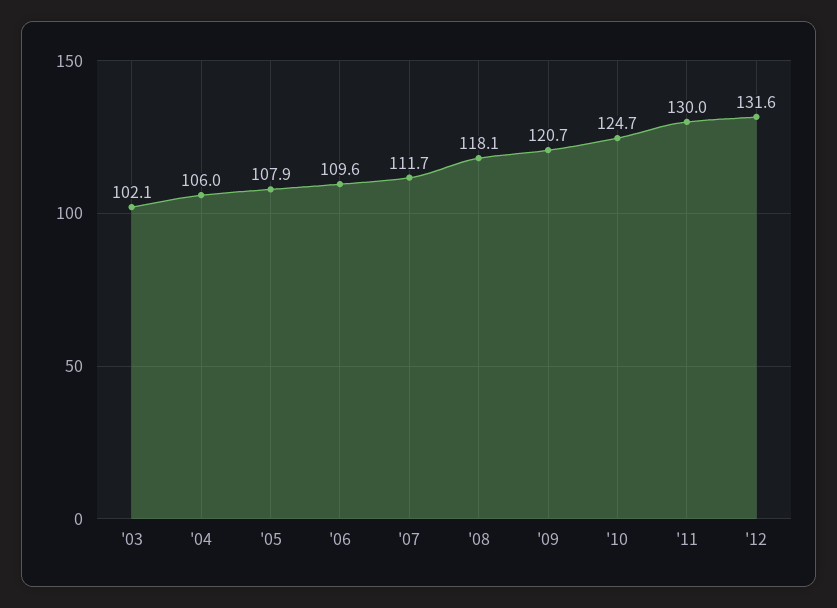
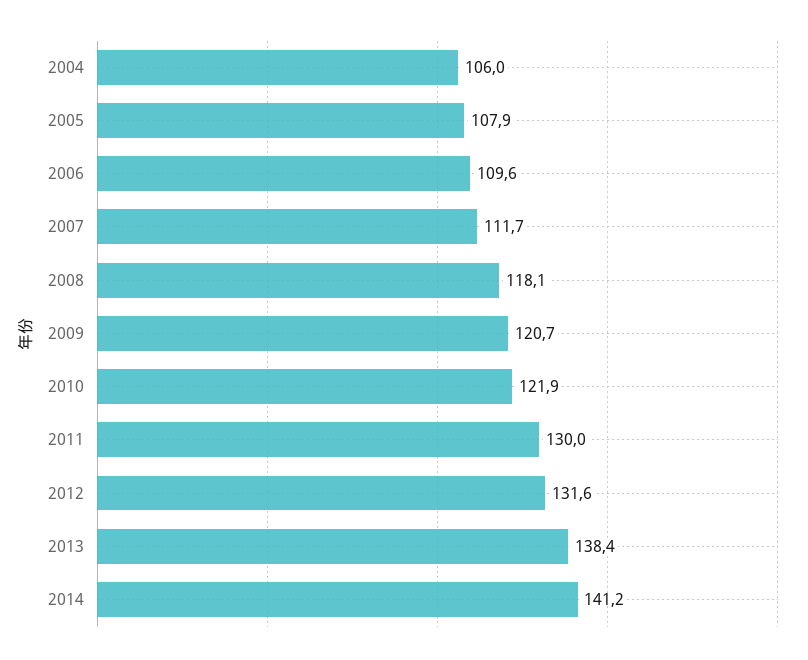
'03: 102.1 -> none
'10: 124.7 -> 121.9
2013: none -> 138.4
2014: none -> 141.2

